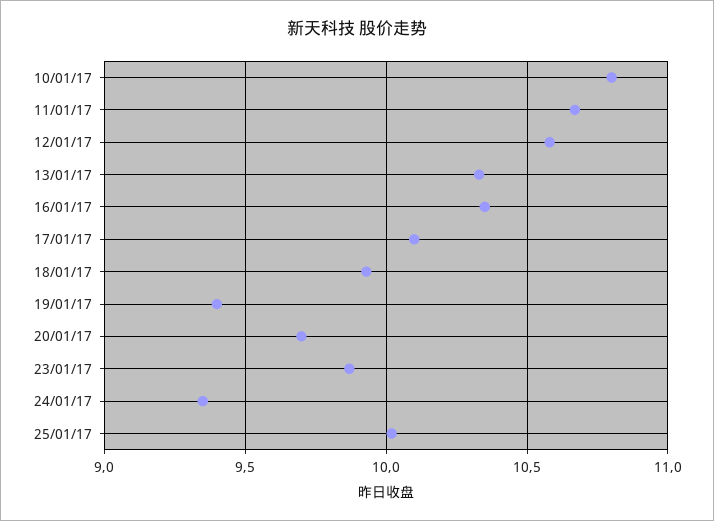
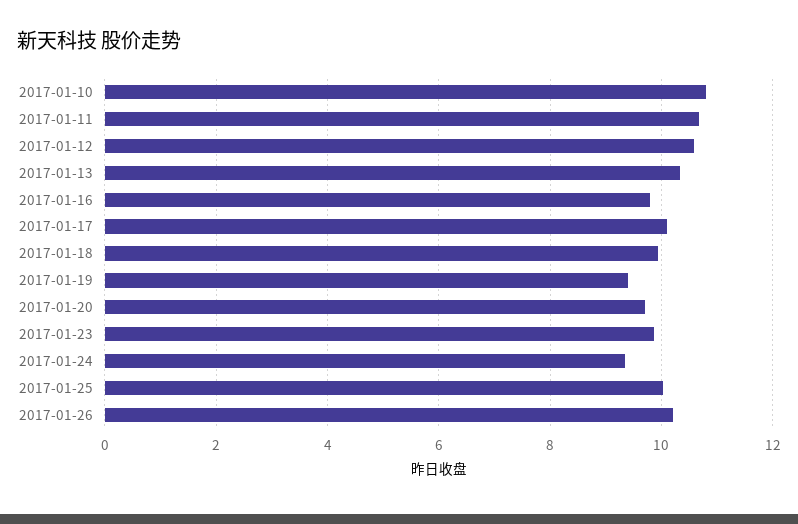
16/01/17: 10.35 -> 9.8
2017-01-26: none -> 10.2

